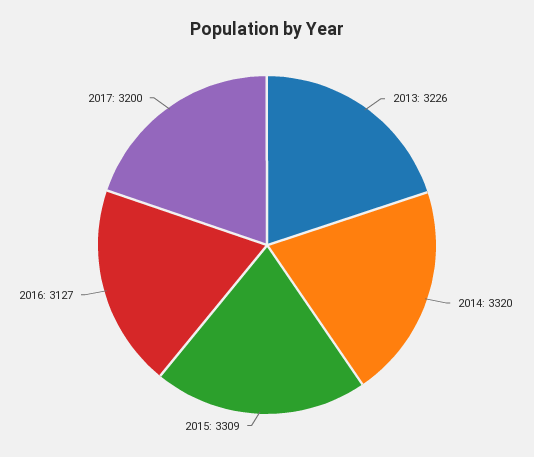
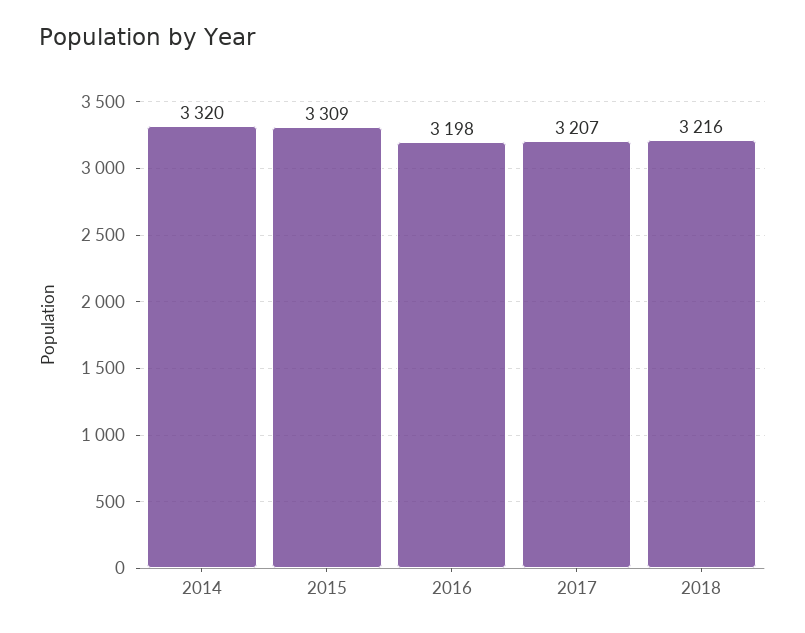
2013: 3226 -> none
2016: 3127 -> 3198
2017: 3200 -> 3207
2018: none -> 3216

